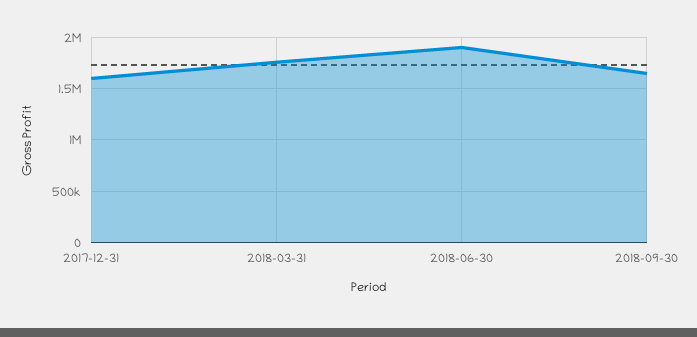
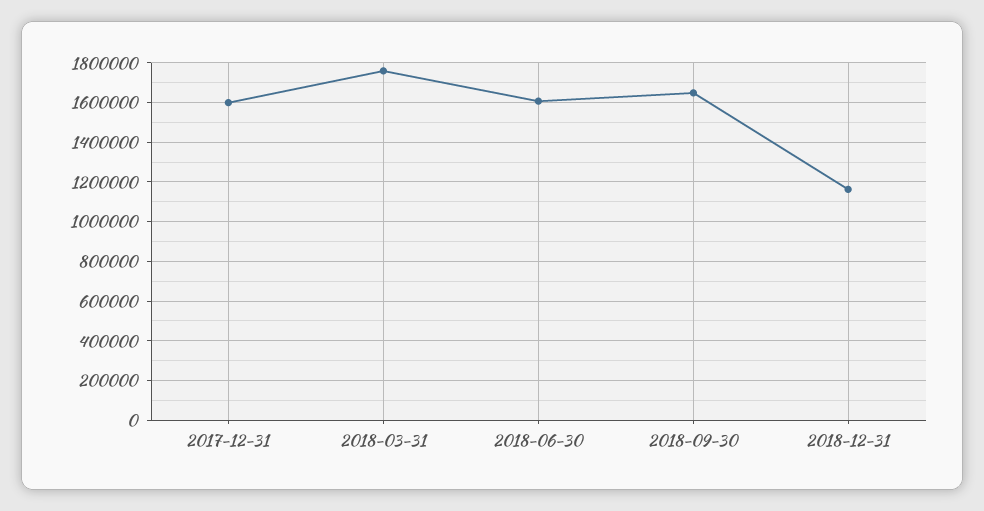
2018-06-30: 1900000 -> 1600000
2018-12-31: none -> 1150000

